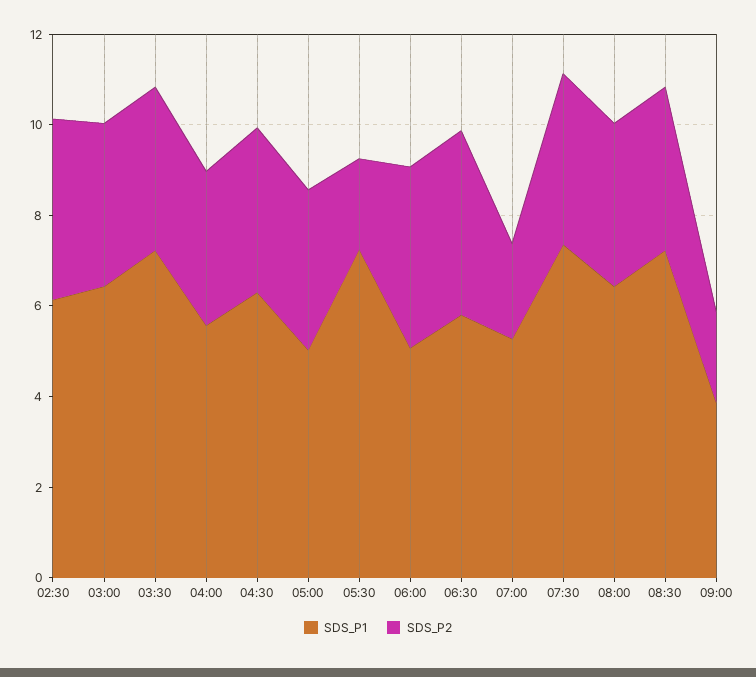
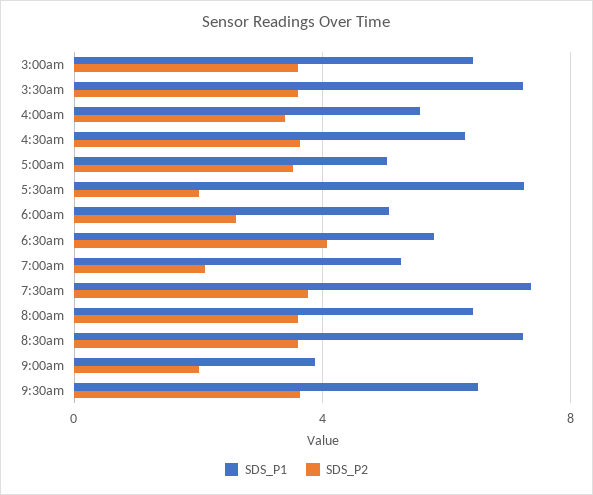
SDS_P1, 02:30: 6 -> none
SDS_P2, 02:30: 4 -> none
SDS_P2, 06:00: 4 -> 2.5
SDS_P1, 9:30am: none -> 6.5
SDS_P2, 9:30am: none -> 3.5

